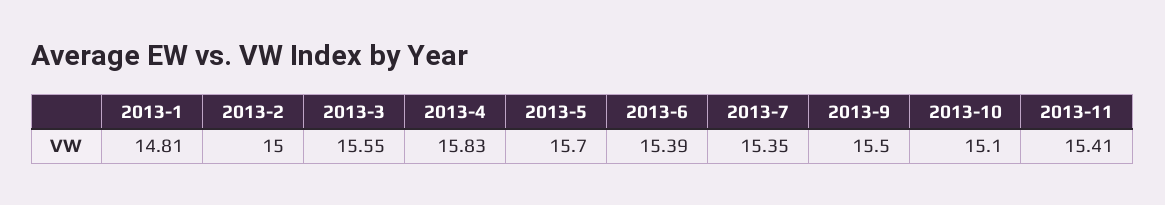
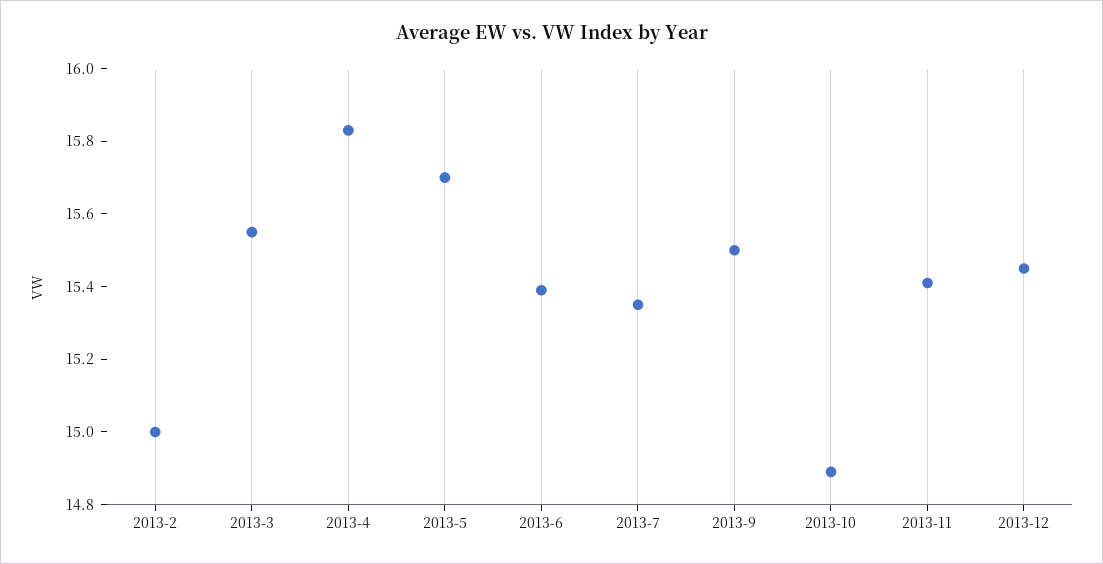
2013-1: 14.81 -> none
2013-10: 15.1 -> 14.9
2013-12: none -> 15.45

